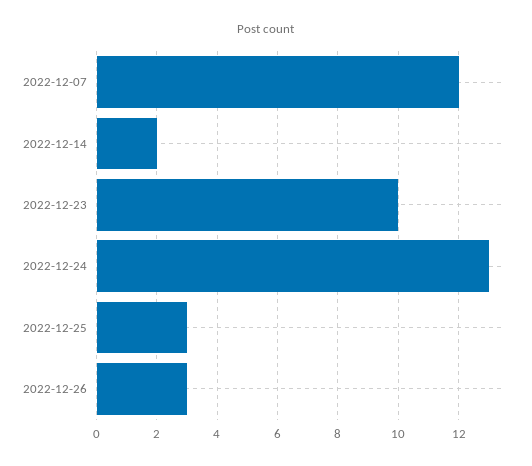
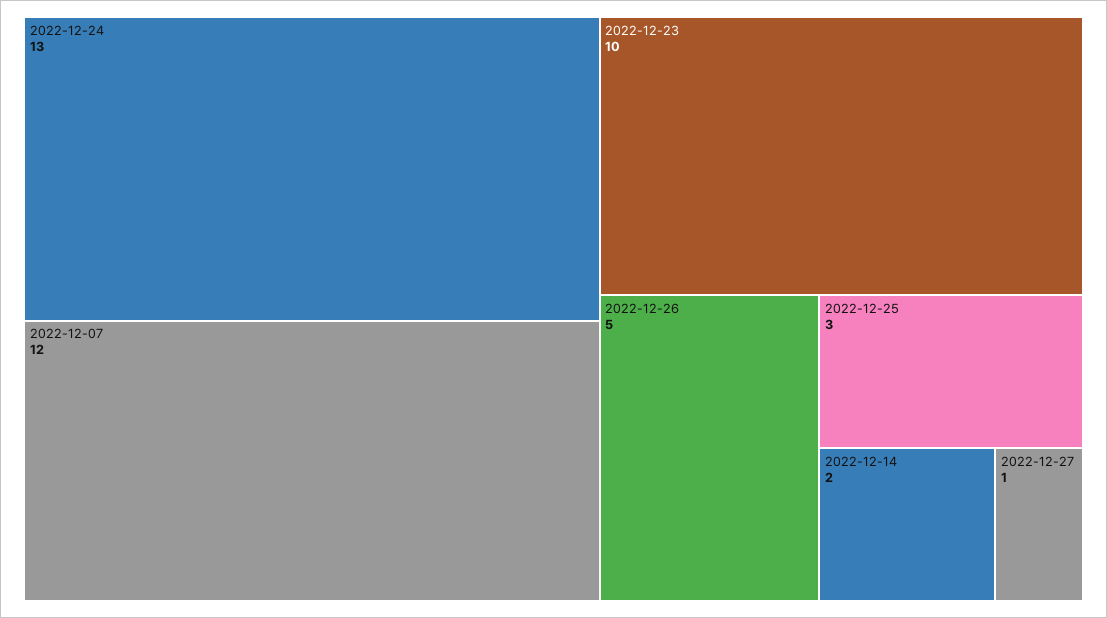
2022-12-26: 3 -> 5
2022-12-27: none -> 1

